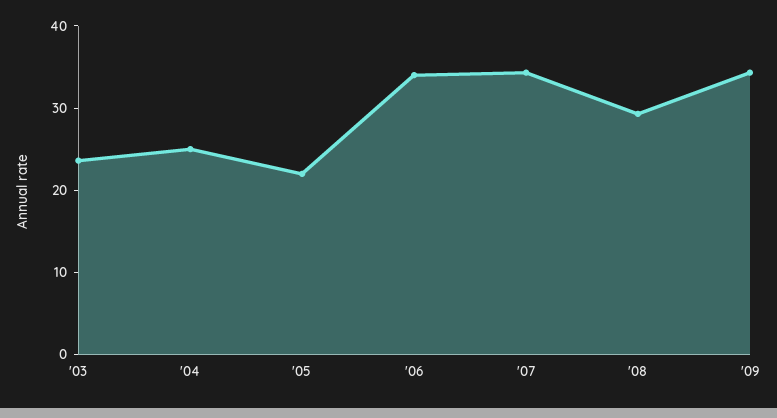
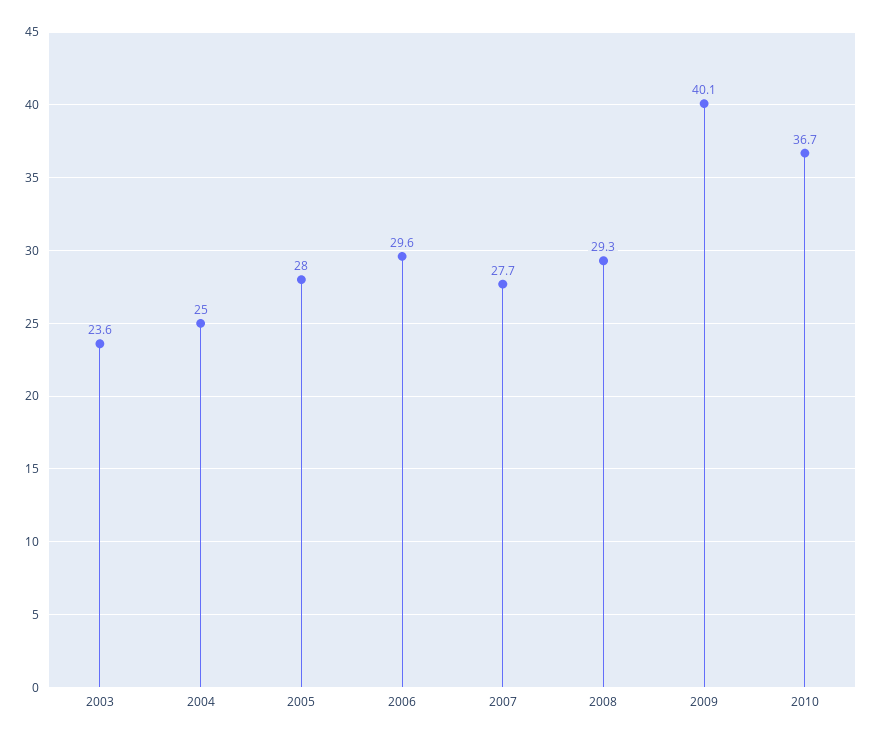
'05: 22 -> 28
'06: 34 -> 29.6
'07: 34 -> 27.7
'09: 34 -> 40.1
2010: none -> 36.7

